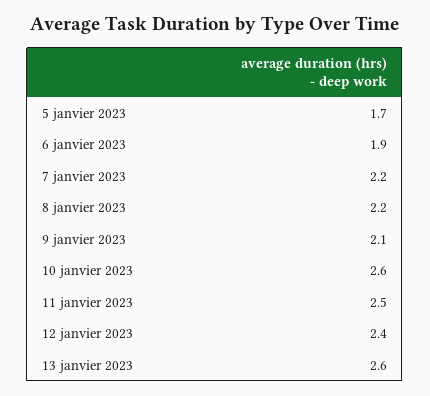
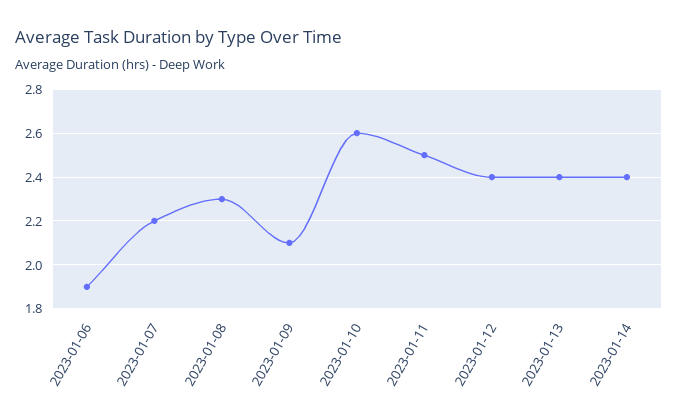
5 janvier 2023: 1.7 -> none
8 janvier 2023: 2.2 -> 2.3
13 janvier 2023: 2.6 -> 2.4
2023-01-14: none -> 2.4

